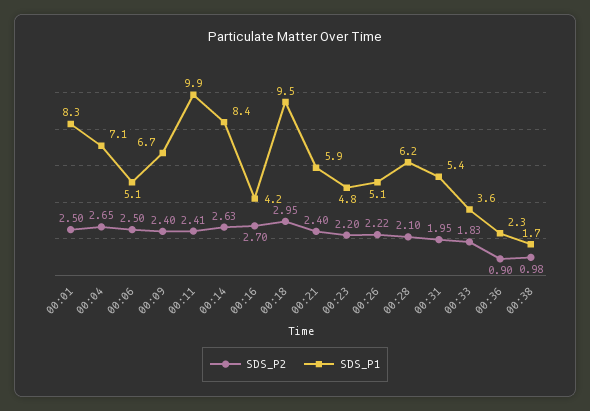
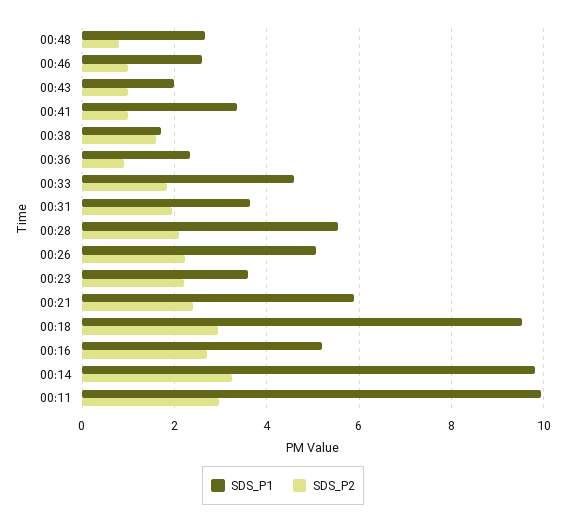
SDS_P2, 00:01: 2.5 -> none
SDS_P1, 00:01: 8.3 -> none
SDS_P2, 00:04: 2.65 -> none
SDS_P1, 00:04: 7.1 -> none
SDS_P2, 00:06: 2.5 -> none
SDS_P1, 00:06: 5.1 -> none
SDS_P2, 00:09: 2.4 -> none
SDS_P1, 00:09: 6.7 -> none
SDS_P2, 00:11: 2.41 -> 3
SDS_P2, 00:14: 2.63 -> 3.2
SDS_P1, 00:14: 8.4 -> 9.8
SDS_P1, 00:16: 4.2 -> 5.2
SDS_P1, 00:23: 4.8 -> 3.6
SDS_P1, 00:28: 6.2 -> 5.6
SDS_P1, 00:31: 5.4 -> 3.6
SDS_P1, 00:33: 3.6 -> 4.6
SDS_P2, 00:38: 0.98 -> 1.6
SDS_P1, 00:48: none -> 2.6
SDS_P2, 00:48: none -> 0.8
SDS_P1, 00:46: none -> 2.6
SDS_P2, 00:46: none -> 1
SDS_P1, 00:43: none -> 2
SDS_P2, 00:43: none -> 1
SDS_P1, 00:41: none -> 3.4
SDS_P2, 00:41: none -> 1

